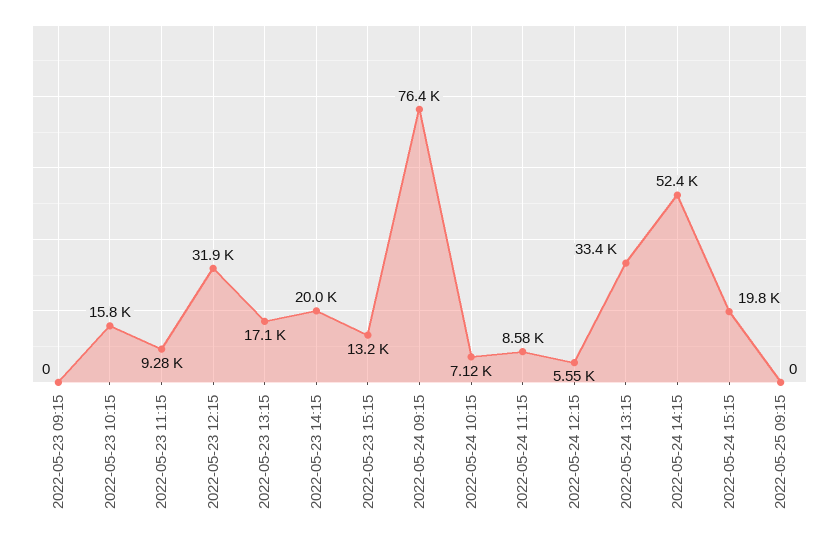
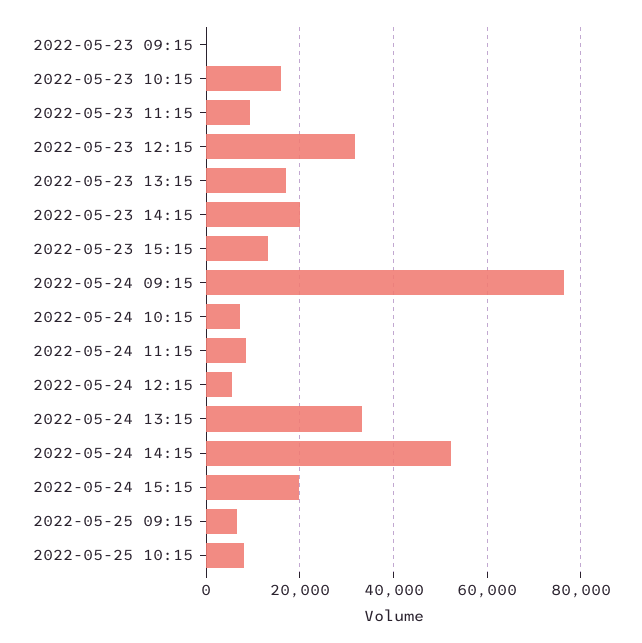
2022-05-25 09:15: 0 -> 6000
2022-05-25 10:15: none -> 8000

